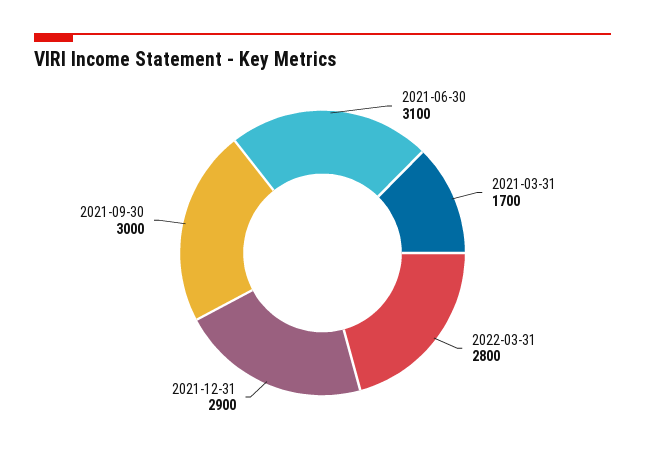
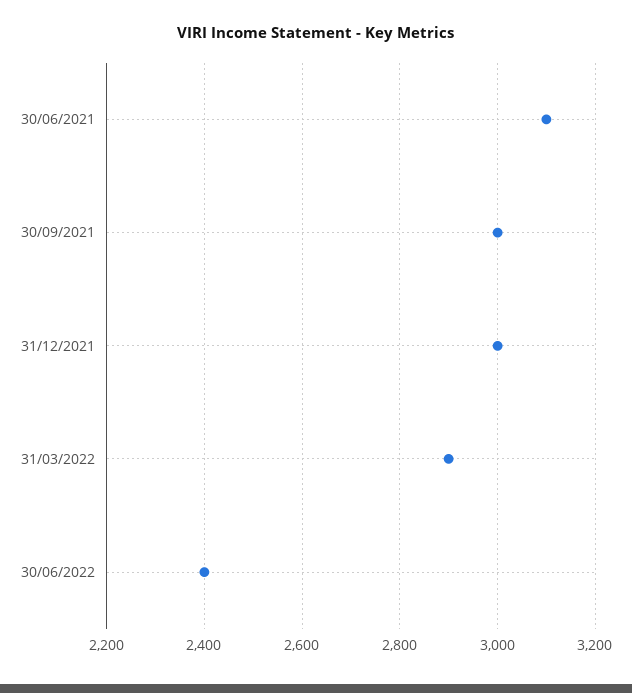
2021-03-31: 1700 -> none
2022-03-31: 2800 -> 2900
2021-12-31: 2900 -> 3000
30/06/2022: none -> 2400

